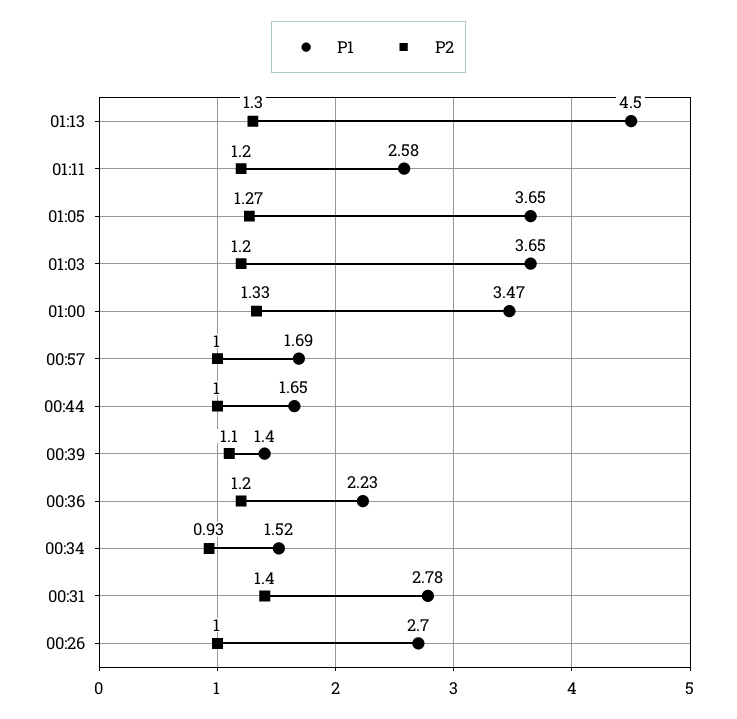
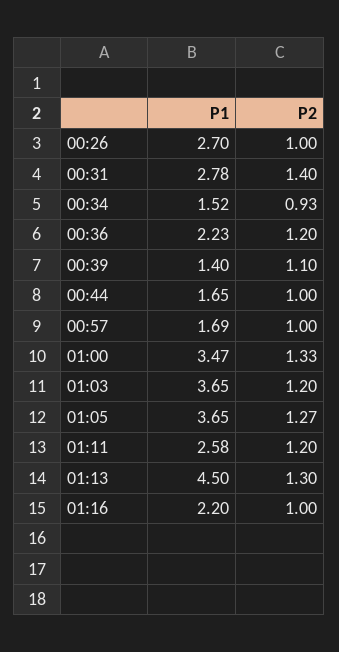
P1, 01:16: none -> 2.2
P2, 01:16: none -> 1

